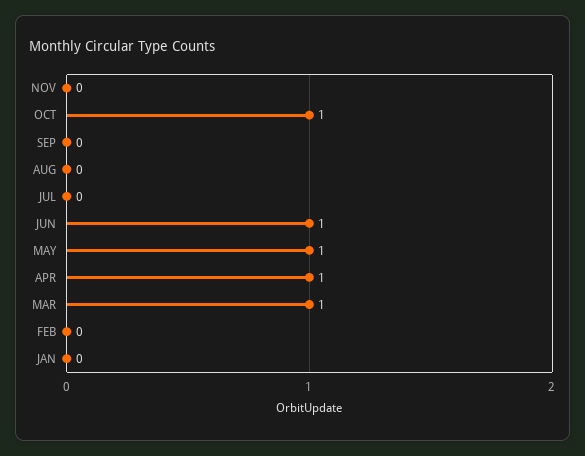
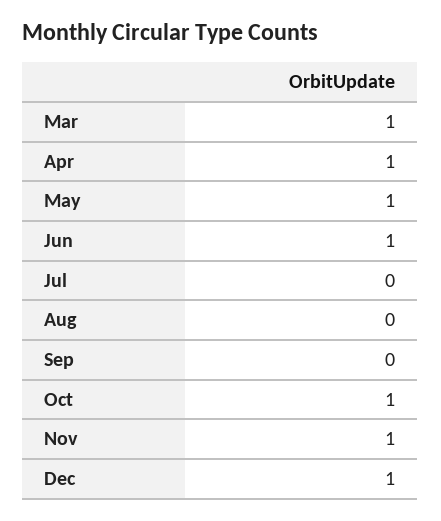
NOV: 0 -> 1
FEB: 0 -> none
JAN: 0 -> none
Dec: none -> 1

